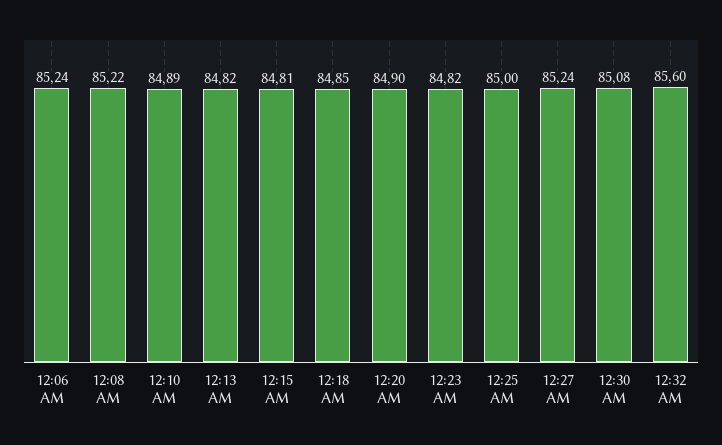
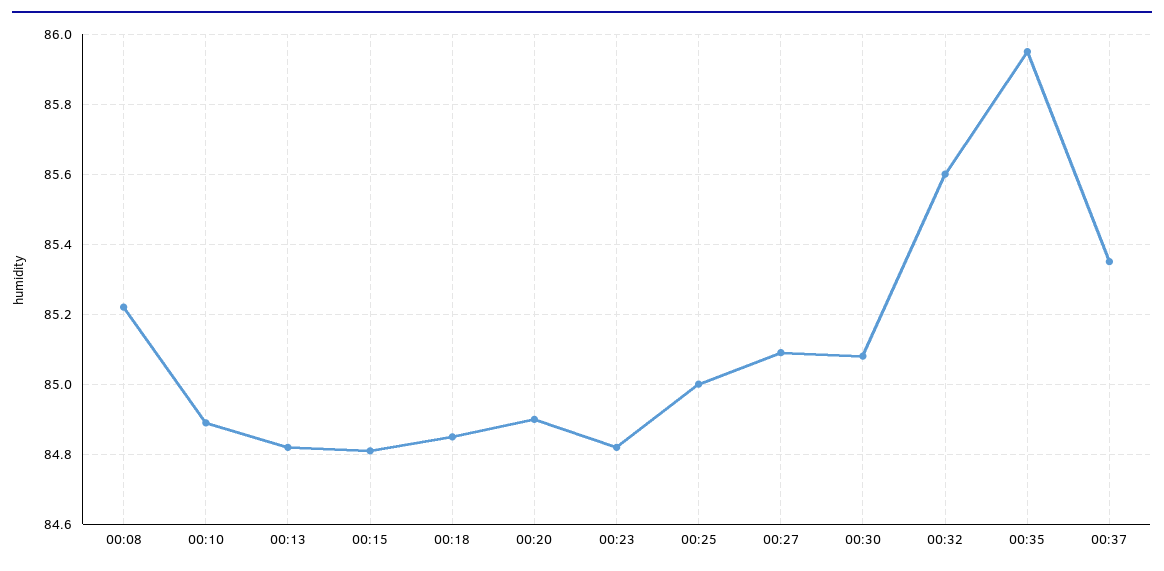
12:06 AM: 85.24 -> none
12:27 AM: 85.24 -> 85.1
00:35: none -> 85.95
00:37: none -> 85.35

